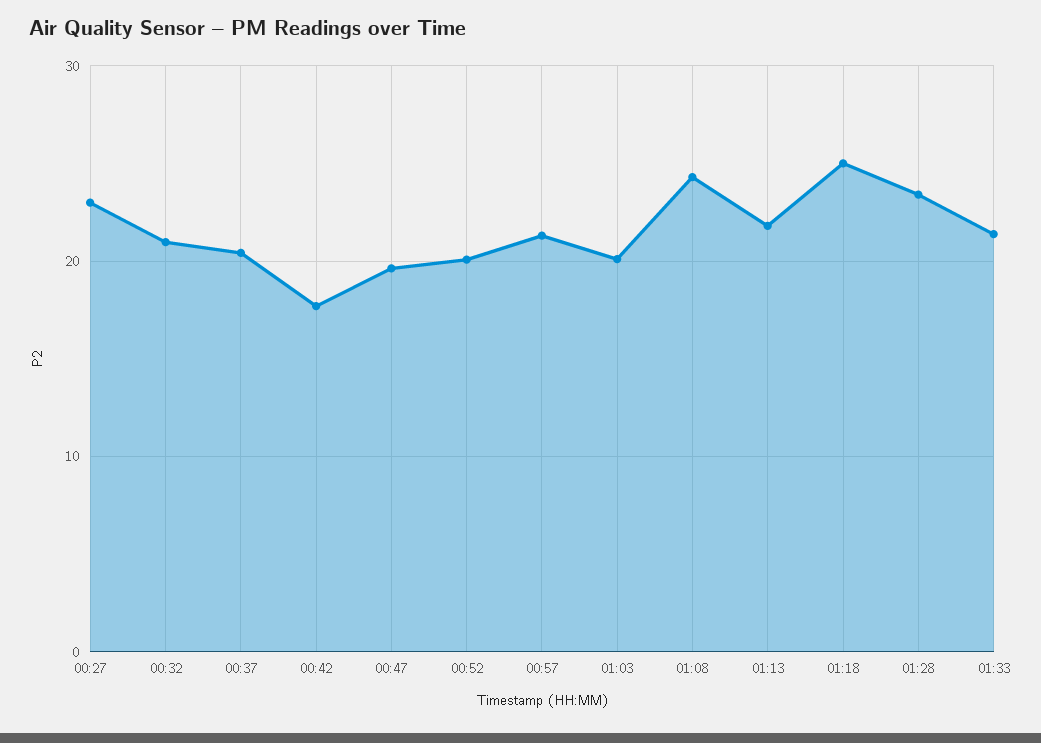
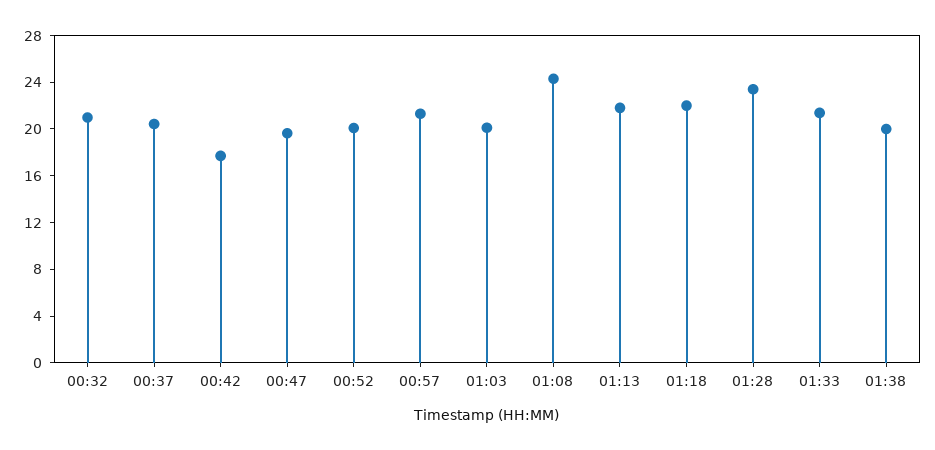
00:27: 23 -> none
01:18: 25 -> 22
01:38: none -> 20

